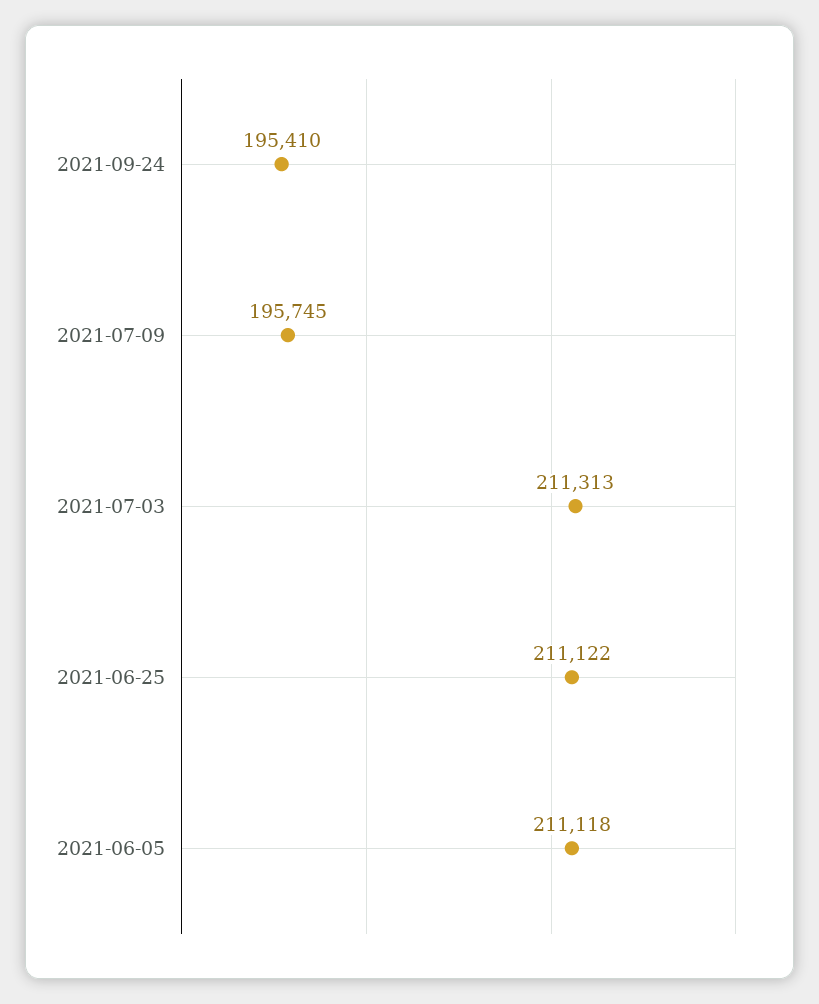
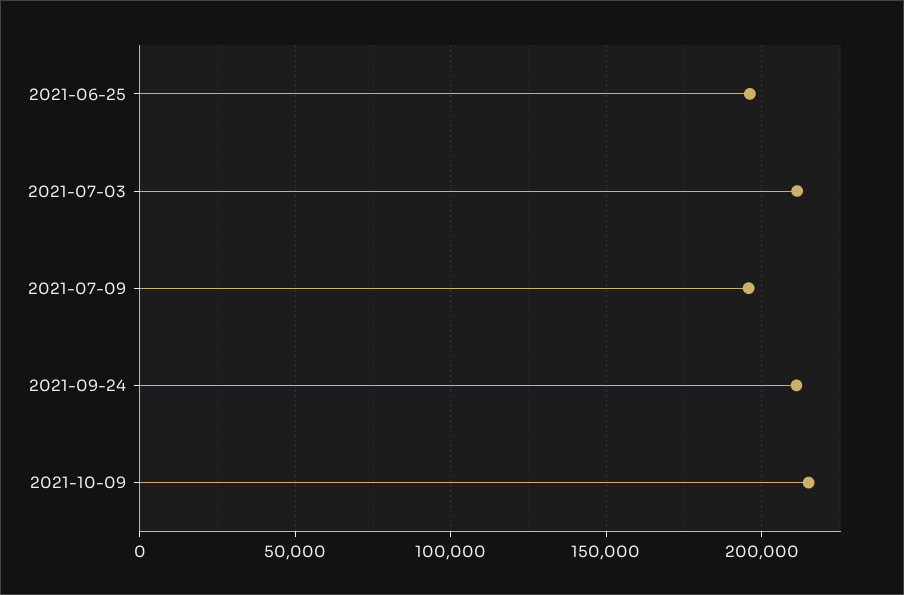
2021-09-24: 195410 -> 210000
2021-06-25: 211122 -> 195000
2021-06-05: 211118 -> none
2021-10-09: none -> 215000

